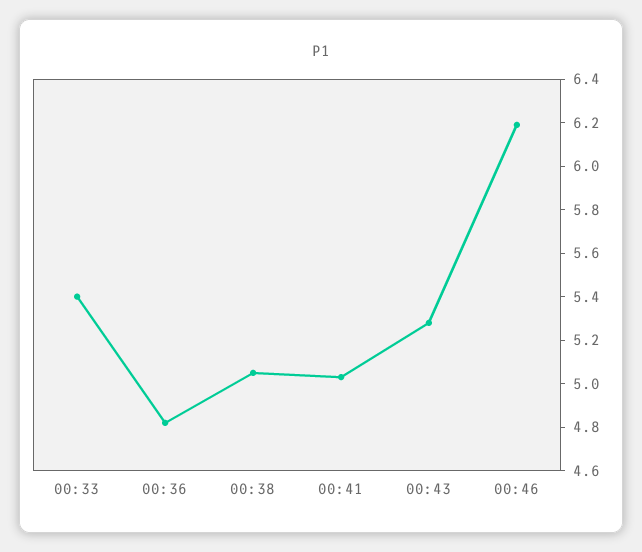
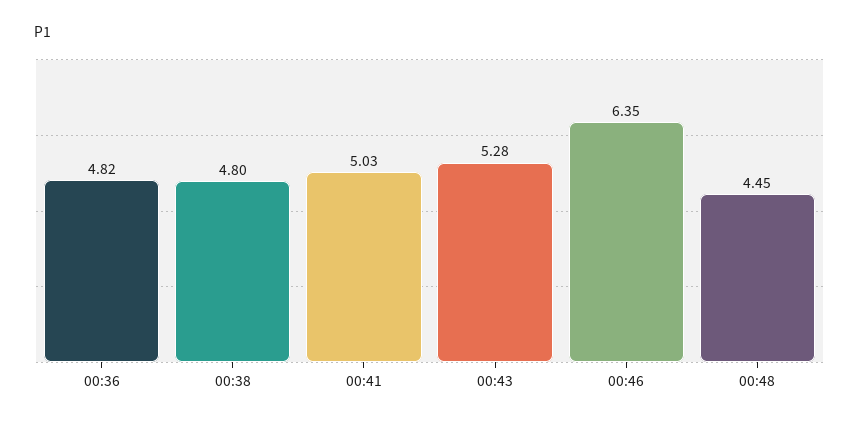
00:33: 5.4 -> none
00:38: 5.05 -> 4.8
00:46: 6.2 -> 6.35
00:48: none -> 4.45

